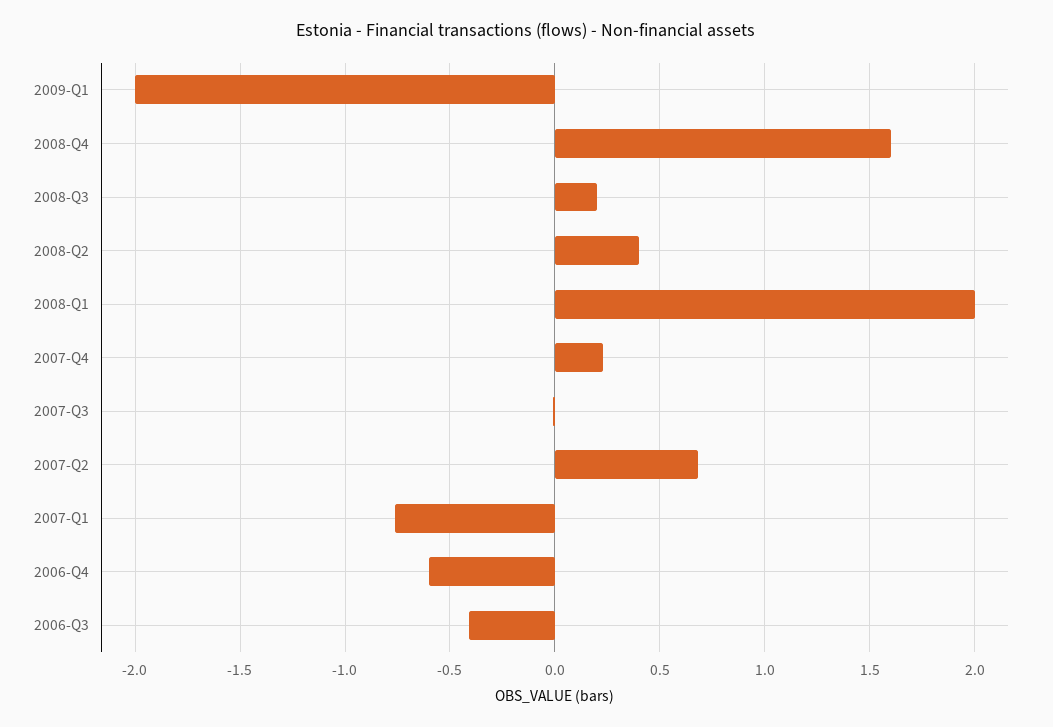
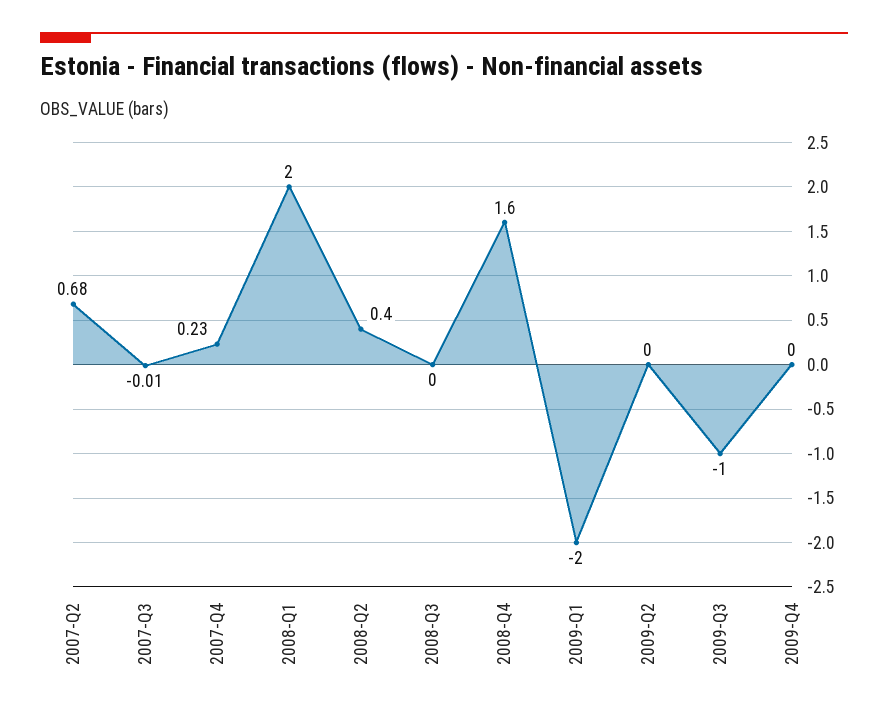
2008-Q3: 0.2 -> 0
2007-Q1: -0.75 -> none
2006-Q4: -0.6 -> none
2006-Q3: -0.4 -> none
2009-Q2: none -> 0
2009-Q3: none -> -1
2009-Q4: none -> 0

